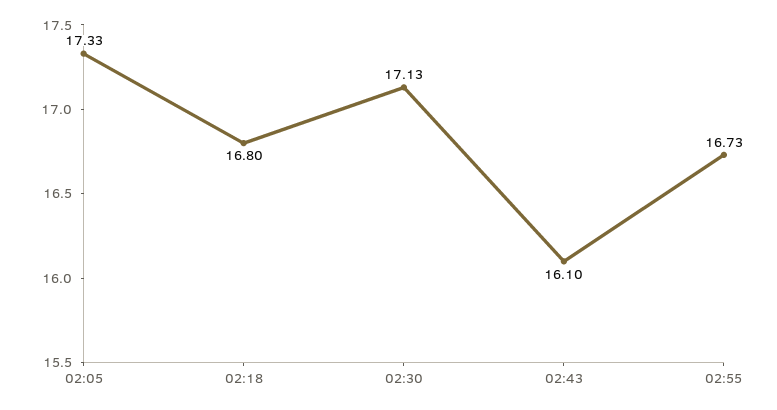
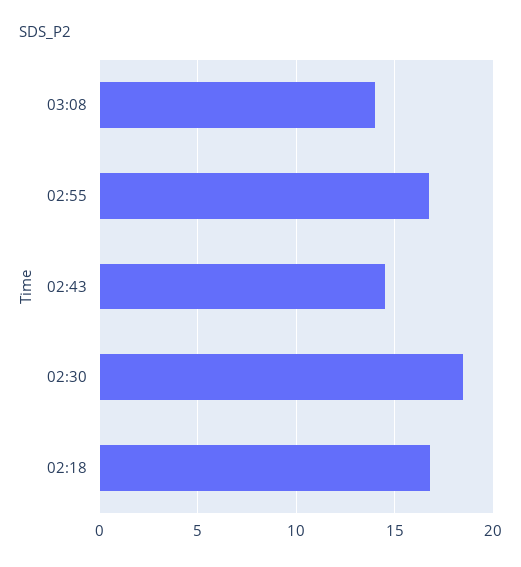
02:05: 17.33 -> none
02:30: 17.13 -> 18.5
02:43: 16.1 -> 14.5
03:08: none -> 14

